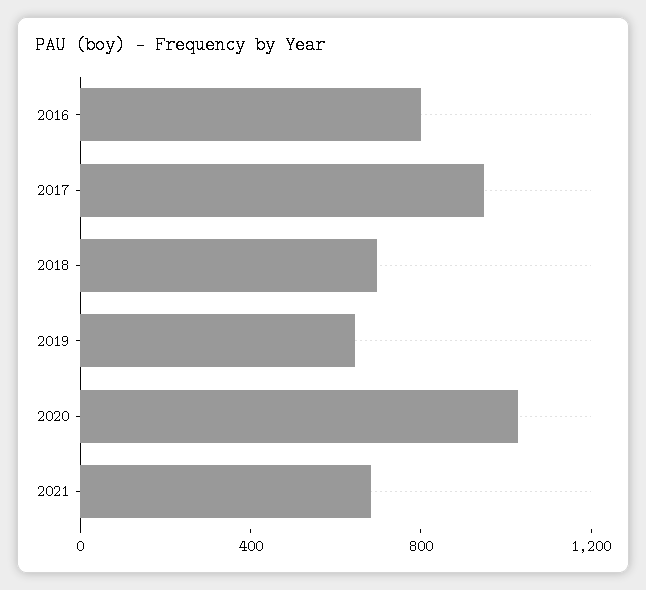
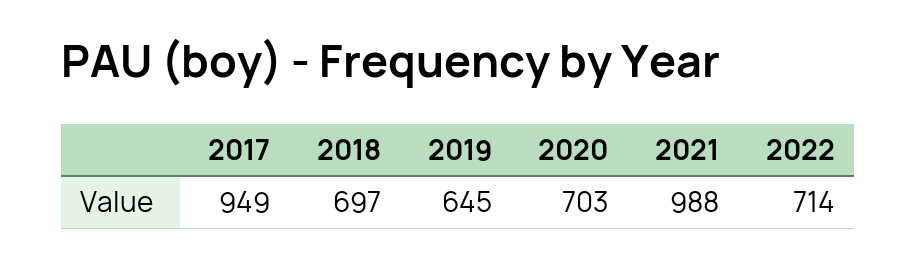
2016: 800 -> none
2020: 1000 -> 703
2021: 700 -> 988
2022: none -> 714

